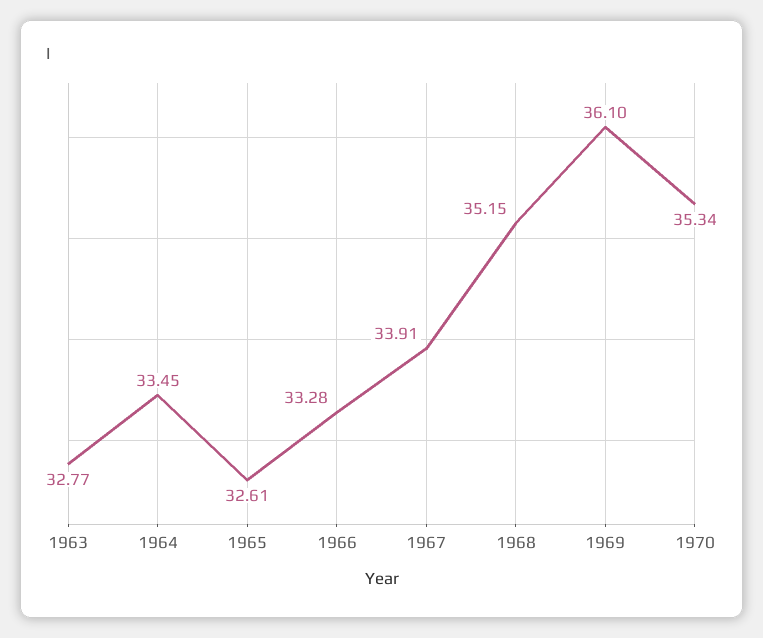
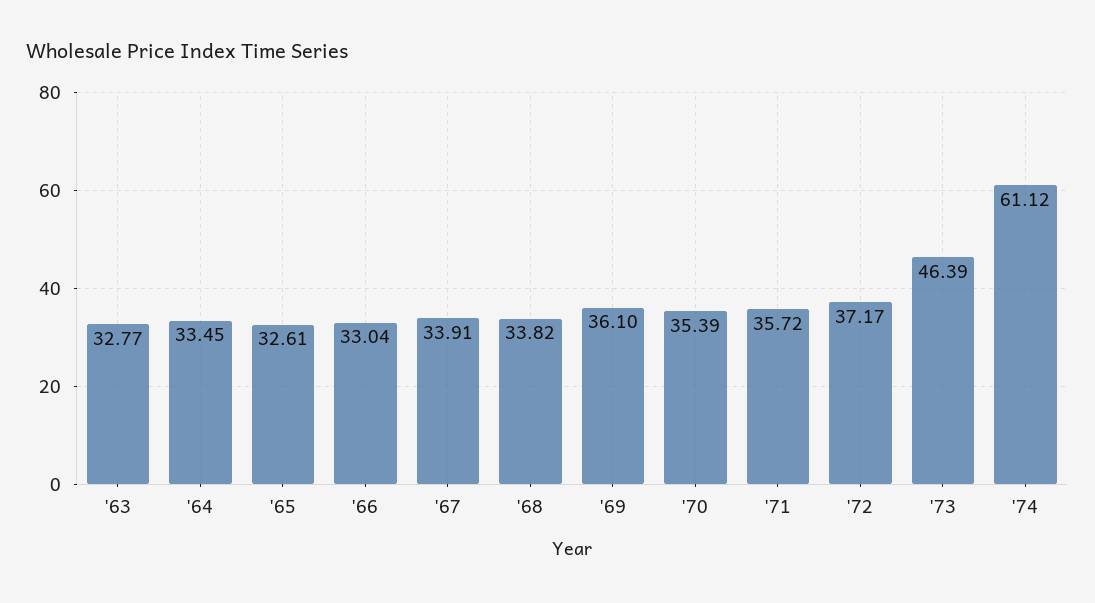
1966: 33.28 -> 33.04
1968: 35.15 -> 33.82
1970: 35.34 -> 35.39
'71: none -> 35.72
'72: none -> 37.17
'73: none -> 46.39
'74: none -> 61.12

